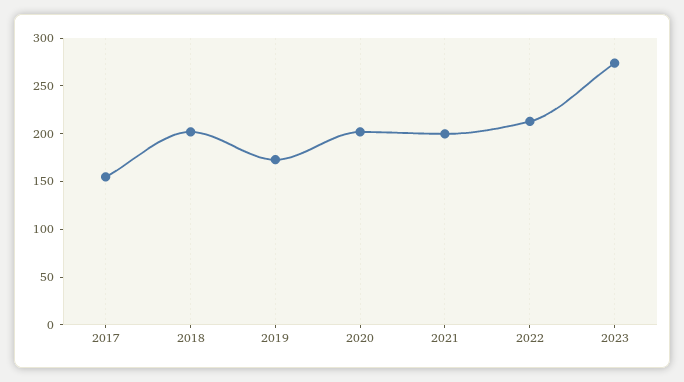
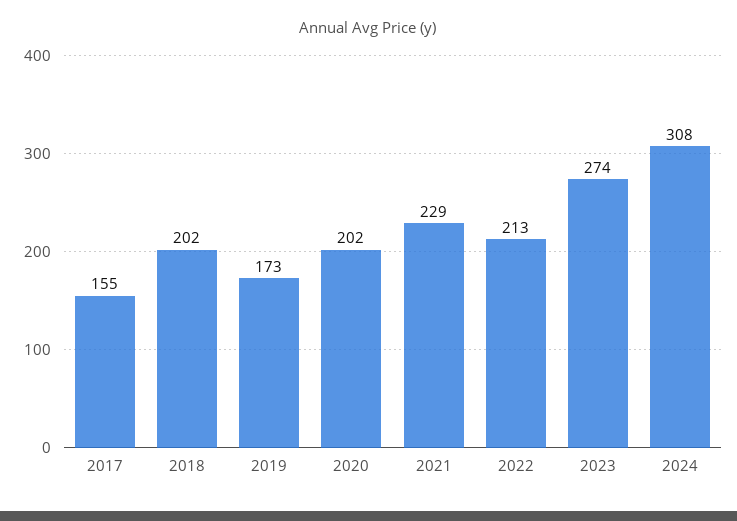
2021: 200 -> 229
2024: none -> 308

